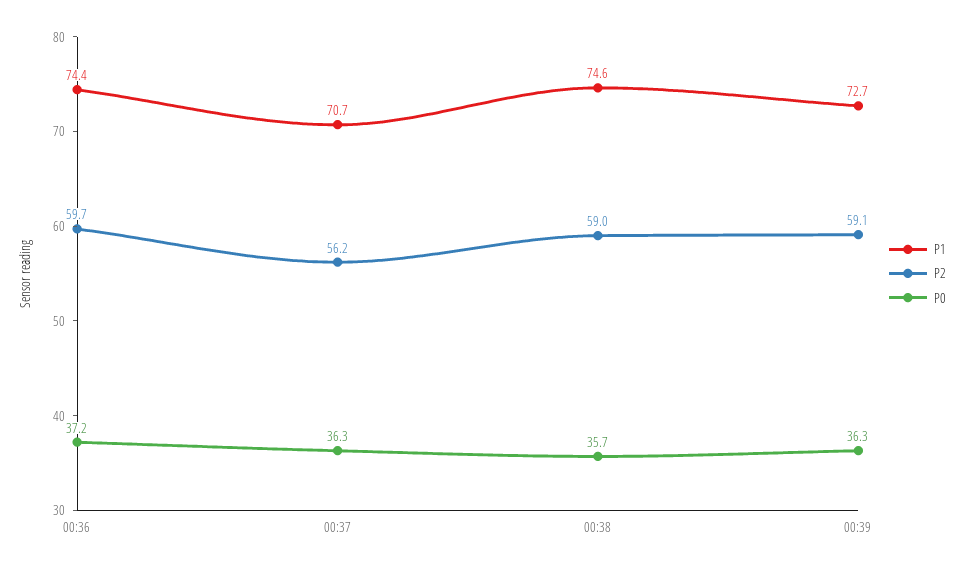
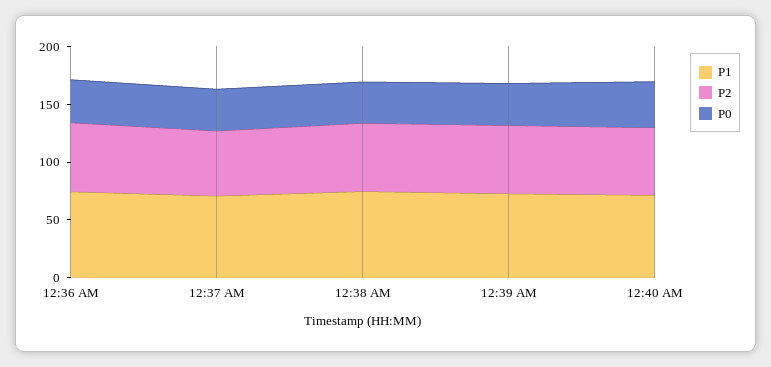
P1, 12:40 AM: none -> 70
P2, 12:40 AM: none -> 60
P0, 12:40 AM: none -> 40

